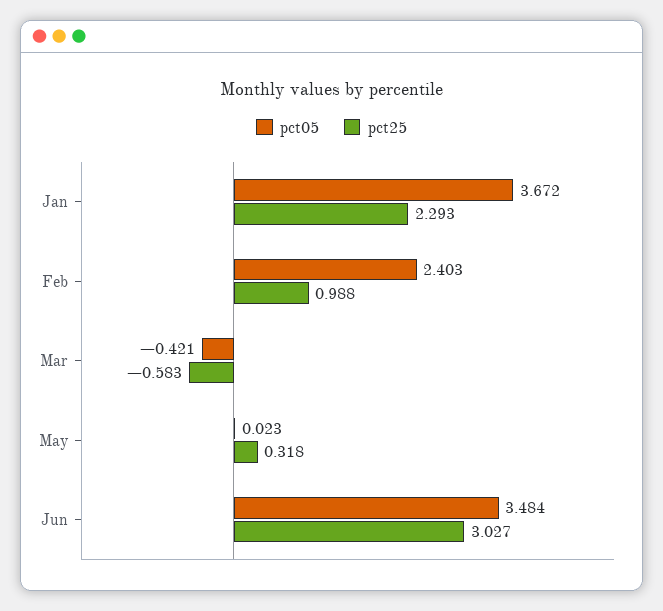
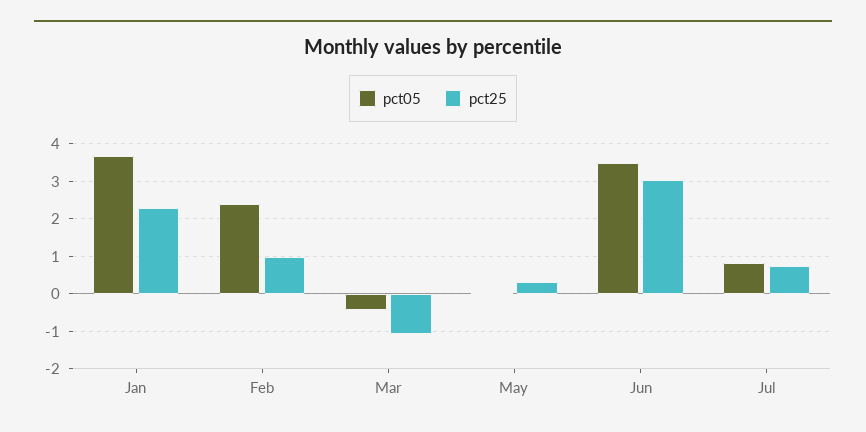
pct25, Mar: -0.583 -> -1
pct05, Jul: none -> 0.8
pct25, Jul: none -> 0.8

